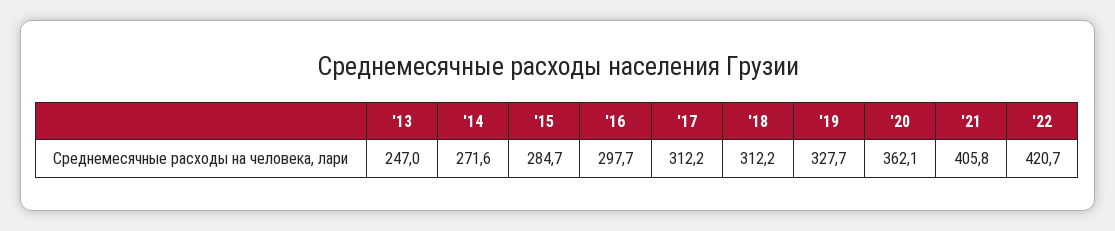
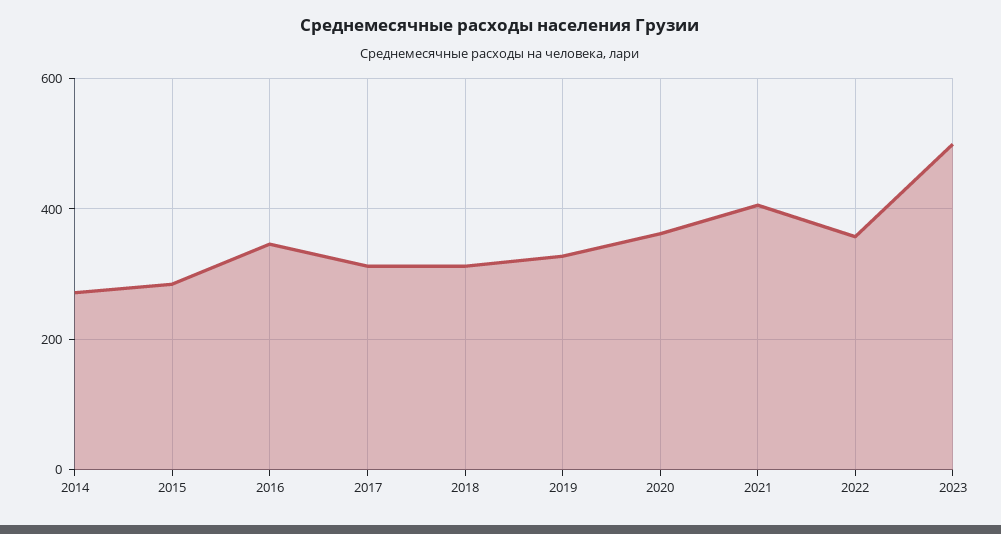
'13: 247 -> none
'16: 297.7 -> 340
'22: 420.7 -> 360
2023: none -> 500

